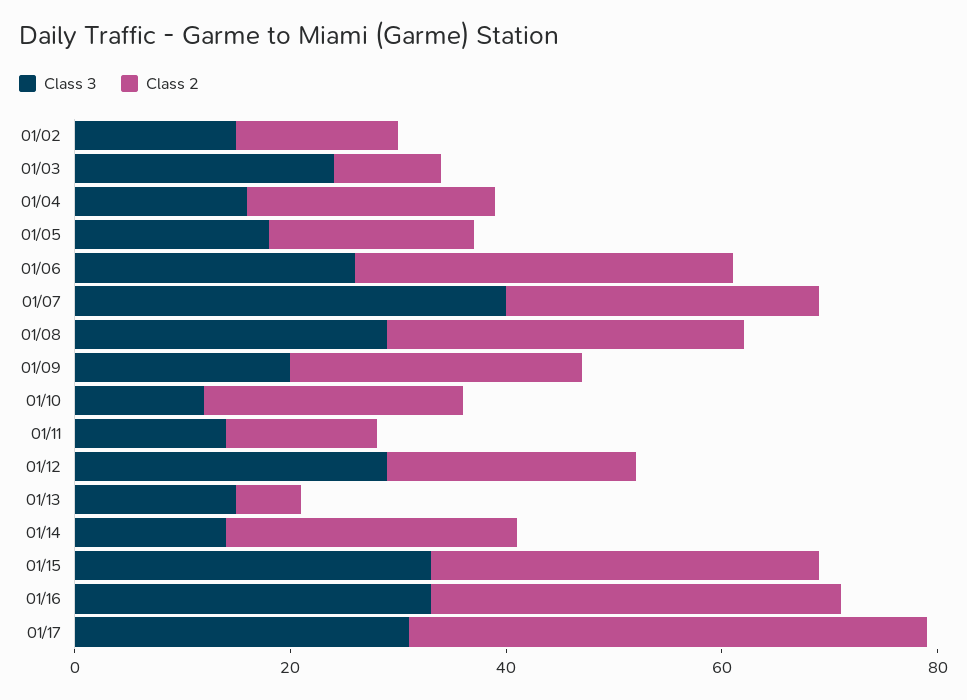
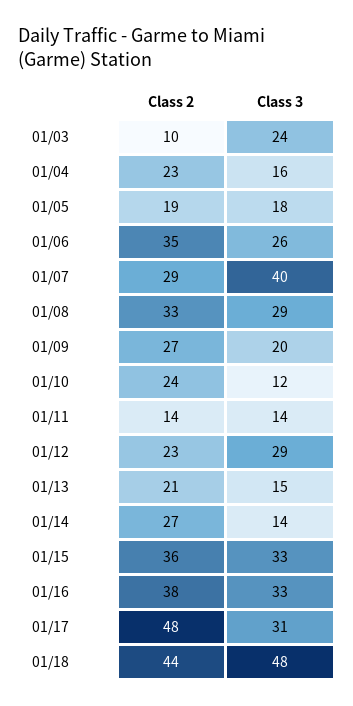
Class 3, 01/02: 15 -> none
Class 2, 01/02: 15 -> none
Class 2, 01/13: 5 -> 21
Class 2, 01/18: none -> 44
Class 3, 01/18: none -> 48

